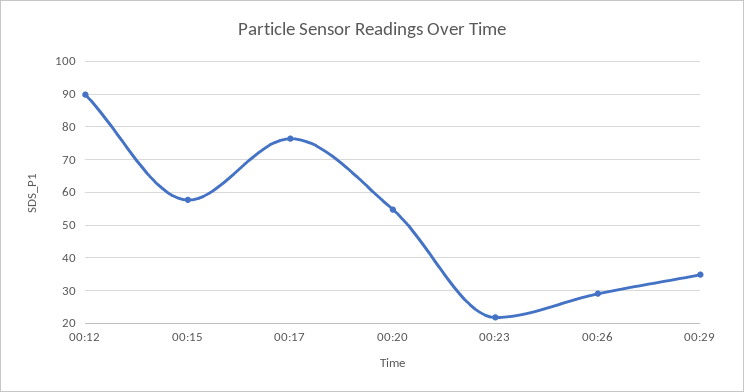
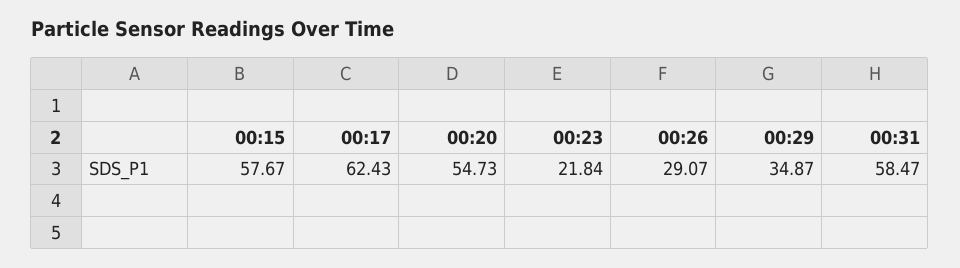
00:12: 90 -> none
00:17: 76 -> 62.43
00:31: none -> 58.47

